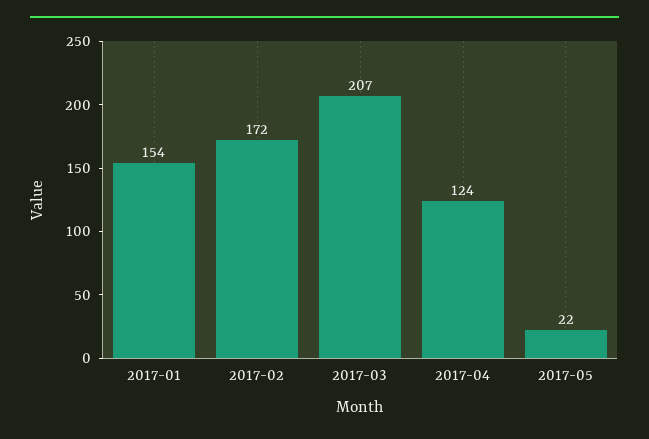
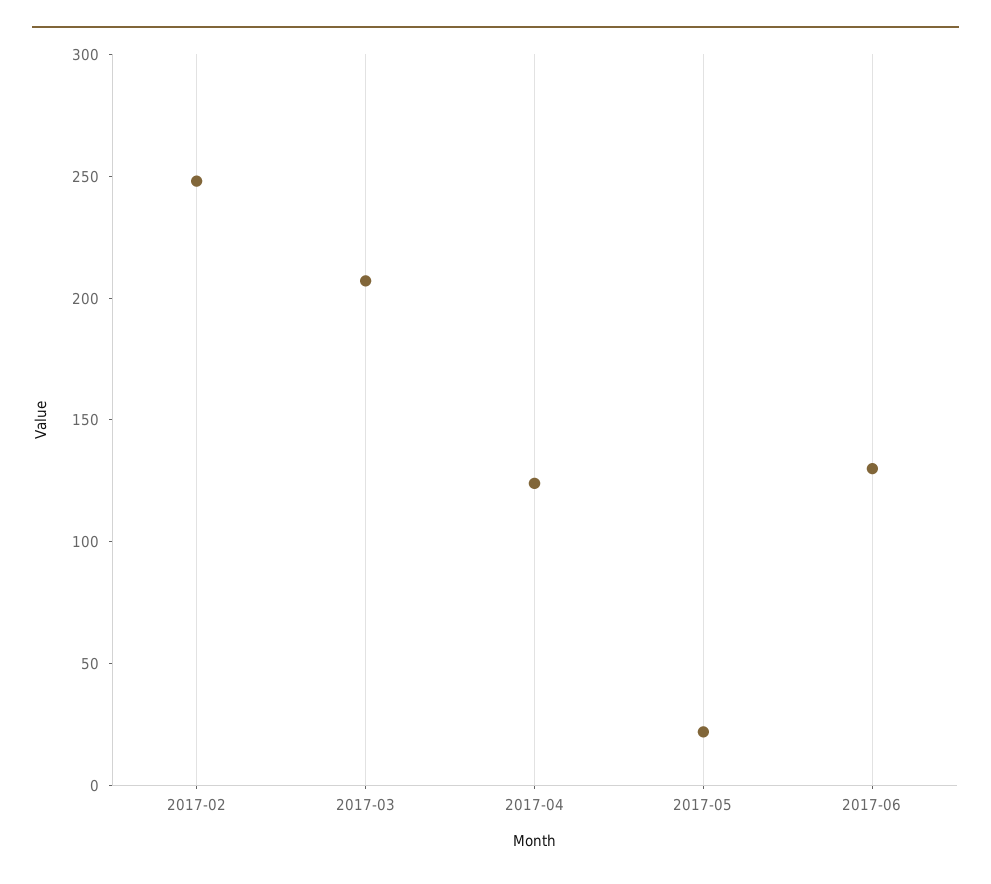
2017-01: 154 -> none
2017-02: 172 -> 250
2017-06: none -> 130

